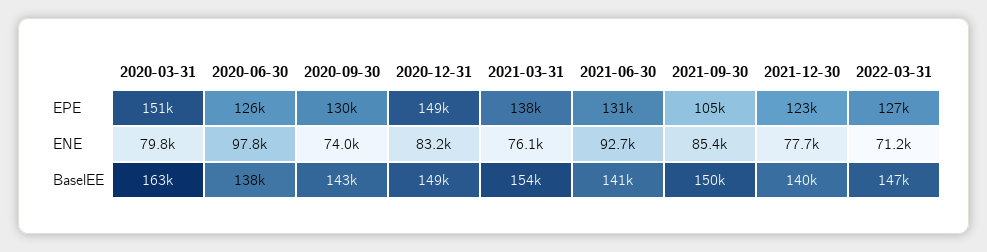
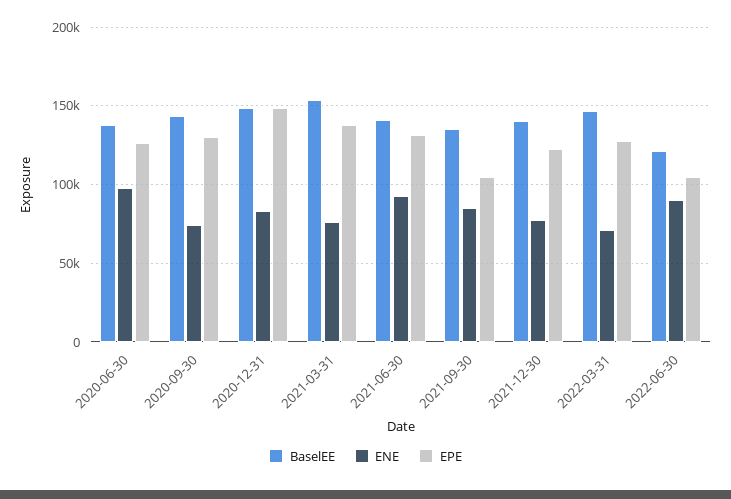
EPE, 2020-03-31: 151000 -> none
ENE, 2020-03-31: 79800 -> none
BaselEE, 2020-03-31: 163000 -> none
BaselEE, 2021-09-30: 150000 -> 135000
BaselEE, 2022-06-30: none -> 120000
ENE, 2022-06-30: none -> 90000
EPE, 2022-06-30: none -> 105000

